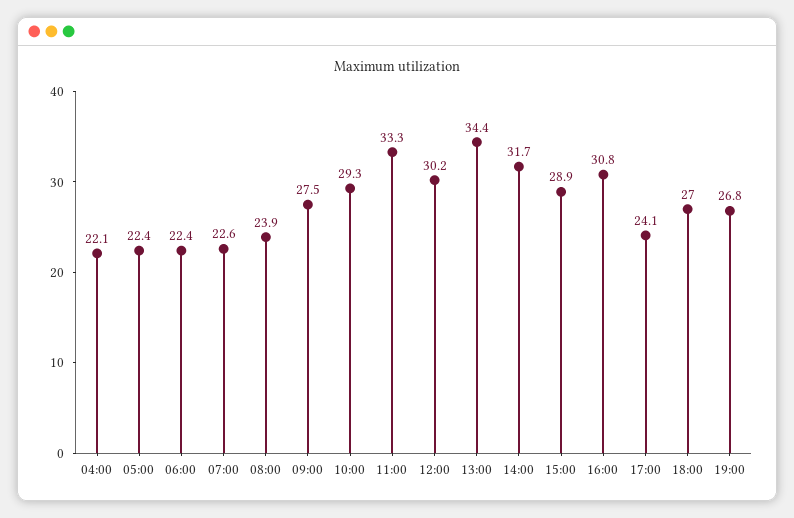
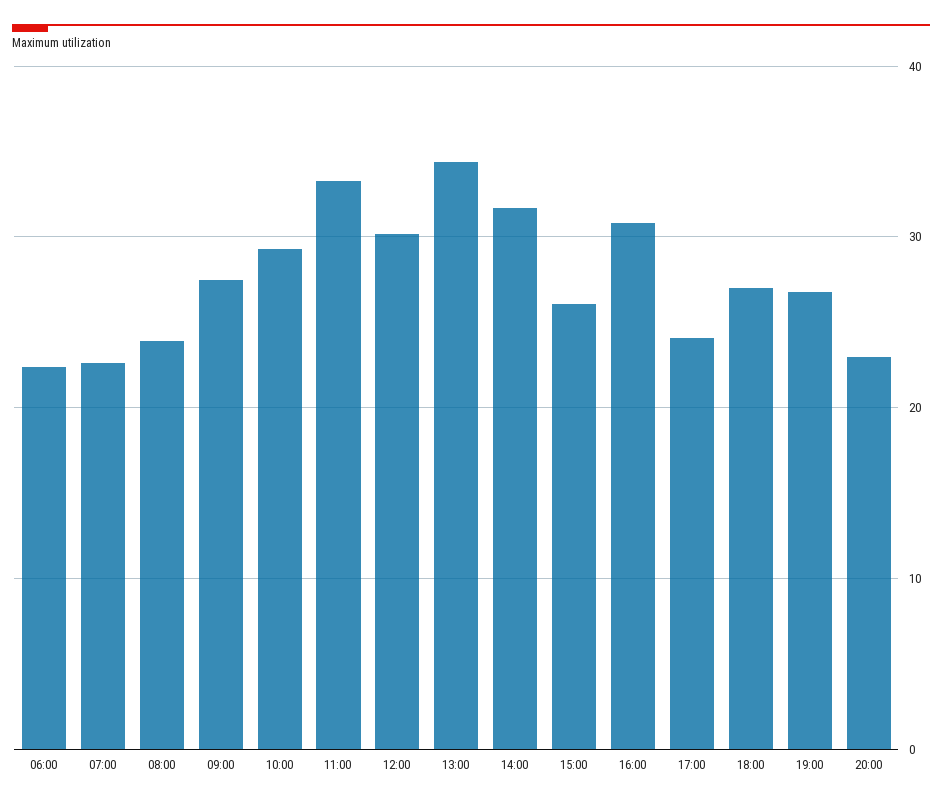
04:00: 22.1 -> none
05:00: 22.4 -> none
15:00: 28.9 -> 26
20:00: none -> 23

